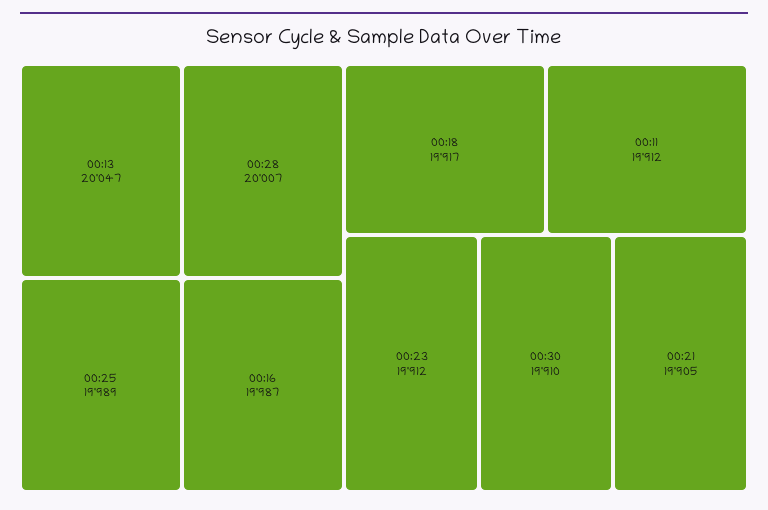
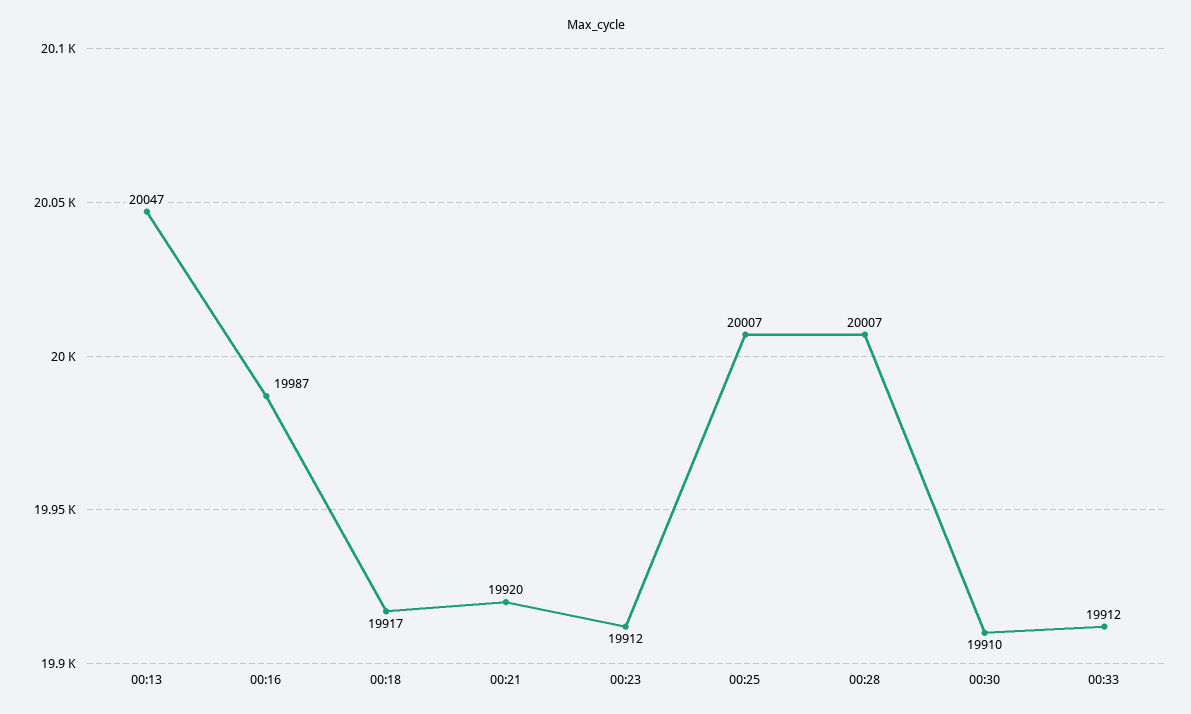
00:25: 19989 -> 20007
00:11: 19912 -> none
00:21: 19905 -> 19920
00:33: none -> 19912

